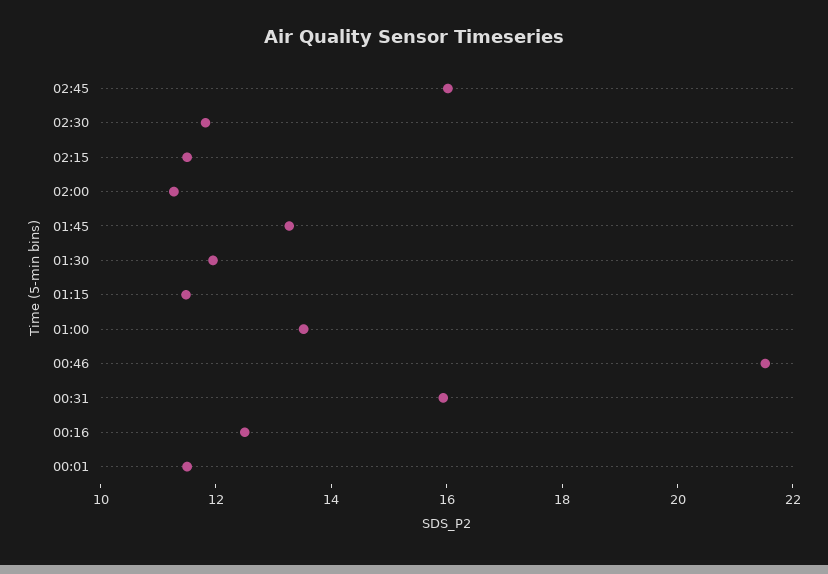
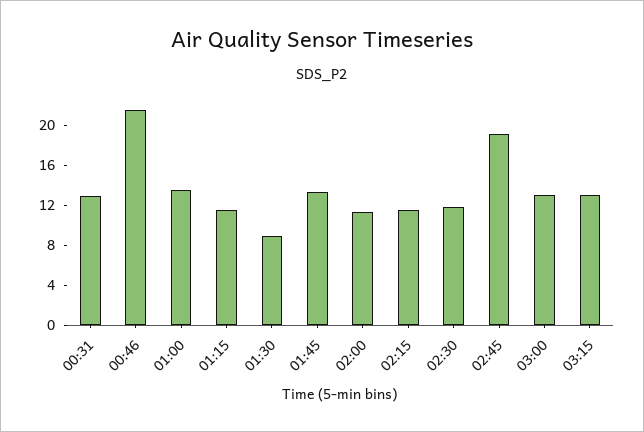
02:45: 16 -> 19
01:30: 12 -> 9
00:31: 16 -> 13
00:16: 12.5 -> none
00:01: 11.5 -> none
03:00: none -> 13
03:15: none -> 13

